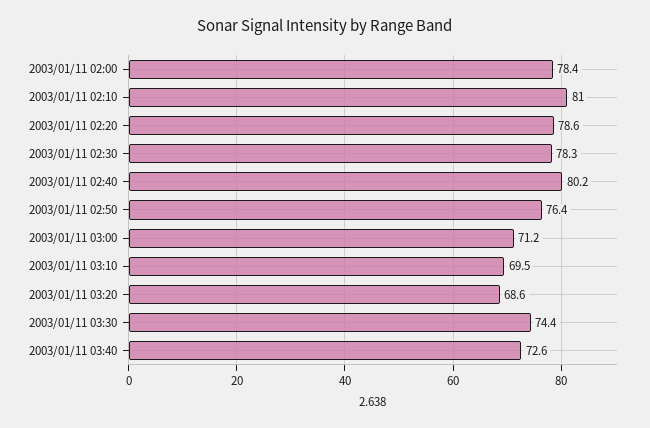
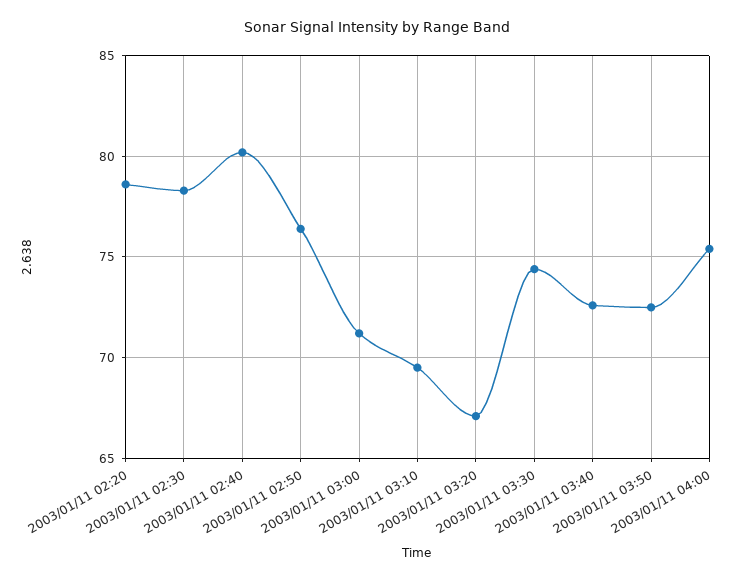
2003/01/11 02:00: 78.4 -> none
2003/01/11 02:10: 81 -> none
2003/01/11 03:20: 68.6 -> 67
2003/01/11 03:50: none -> 72.5
2003/01/11 04:00: none -> 75.5

